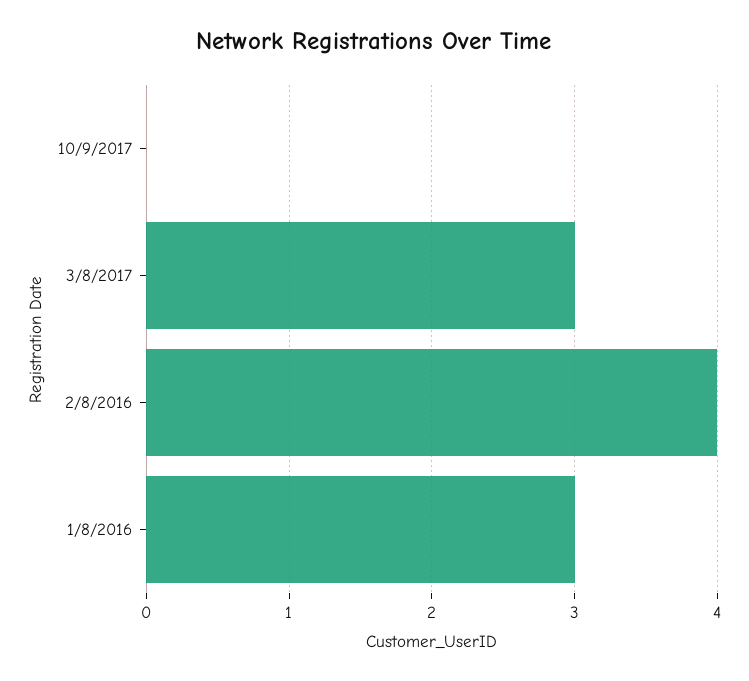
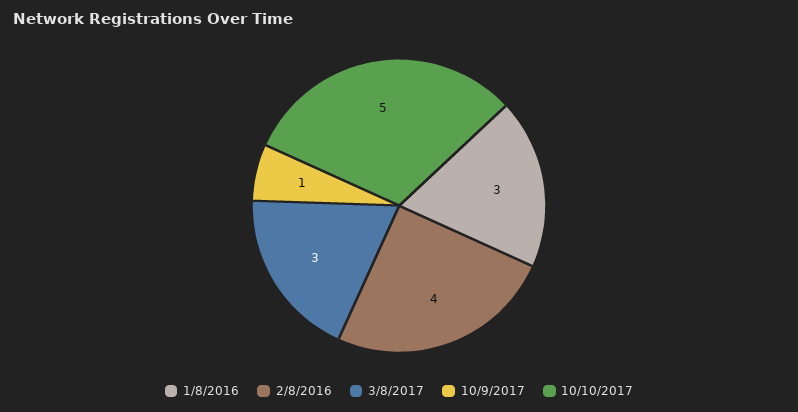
10/9/2017: 0 -> 1
10/10/2017: none -> 5

